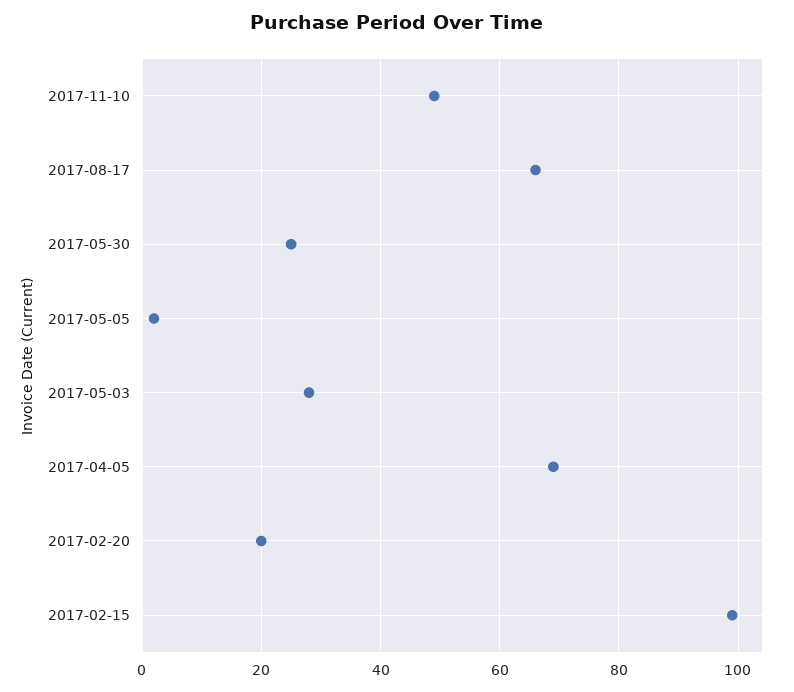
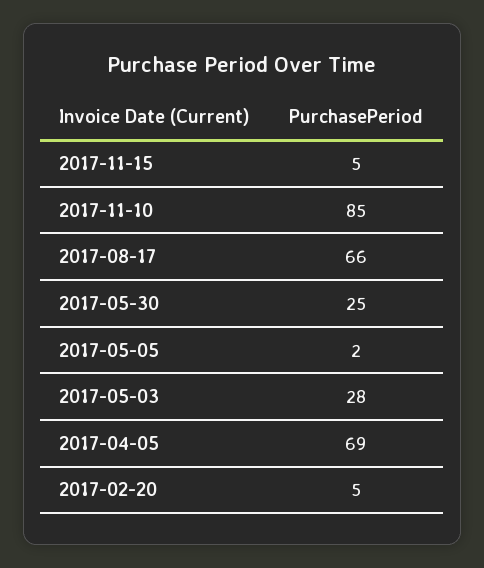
2017-11-10: 50 -> 85
2017-02-20: 20 -> 5
2017-02-15: 100 -> none
2017-11-15: none -> 5

